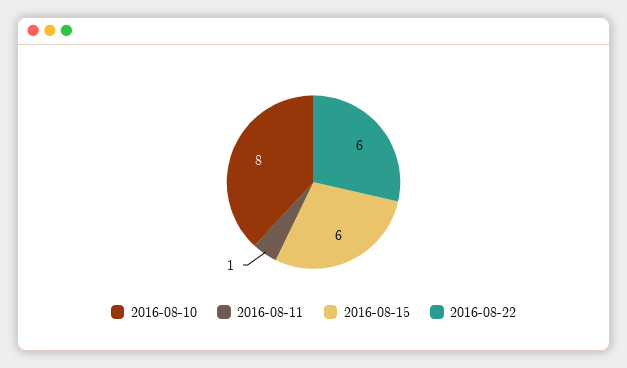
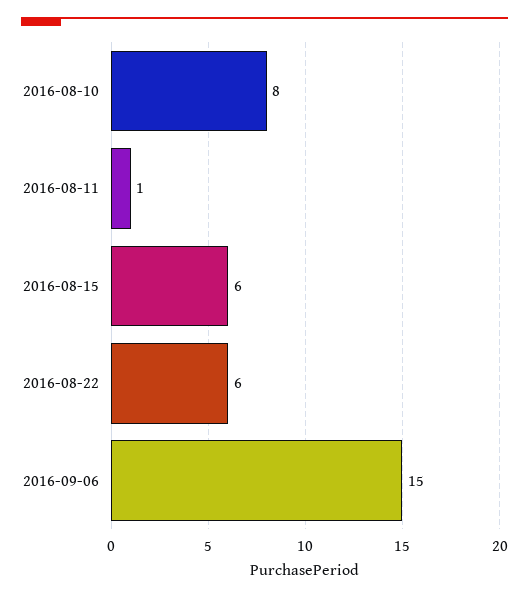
2016-09-06: none -> 15

